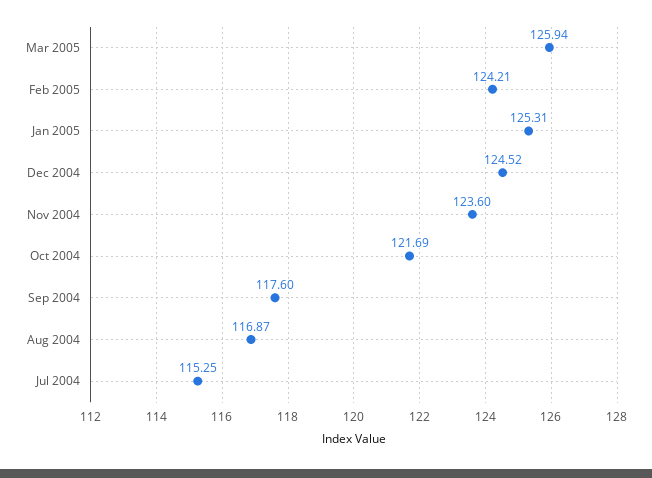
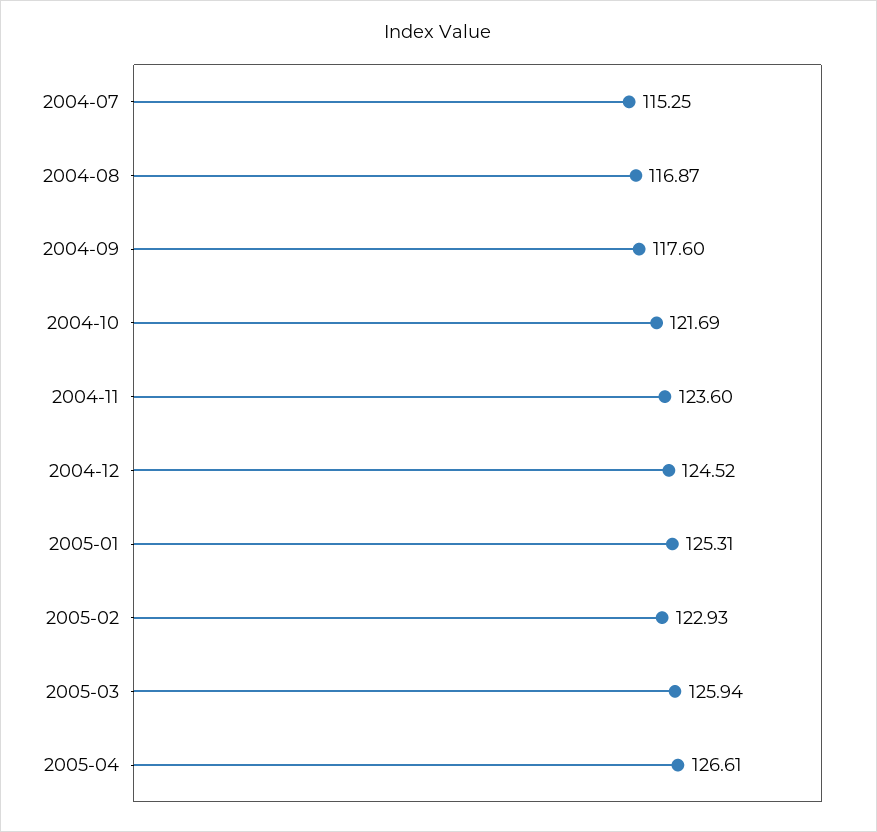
Feb 2005: 124.21 -> 122.93
2005-04: none -> 126.61

